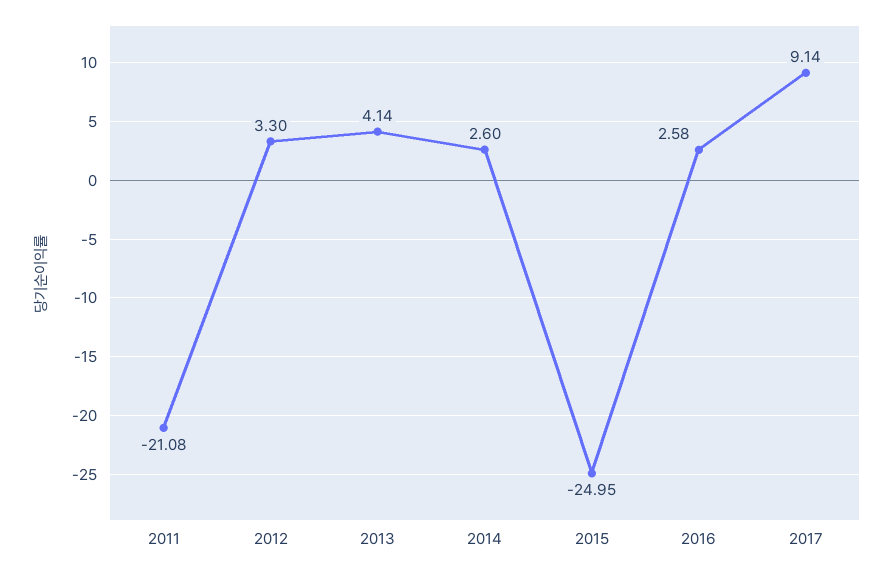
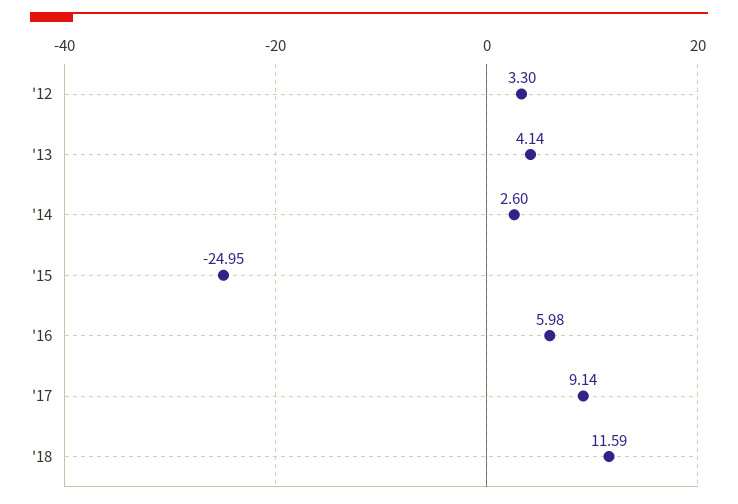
2011: -21.08 -> none
2016: 2.58 -> 5.98
'18: none -> 11.59

